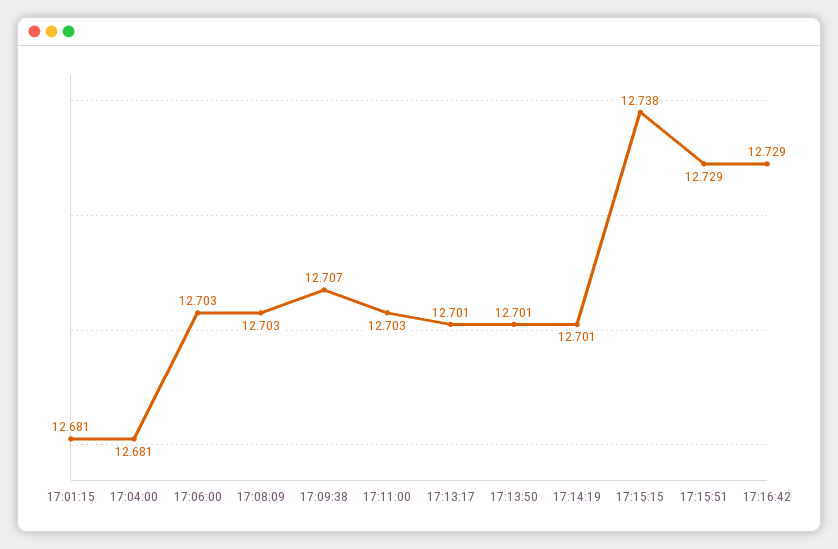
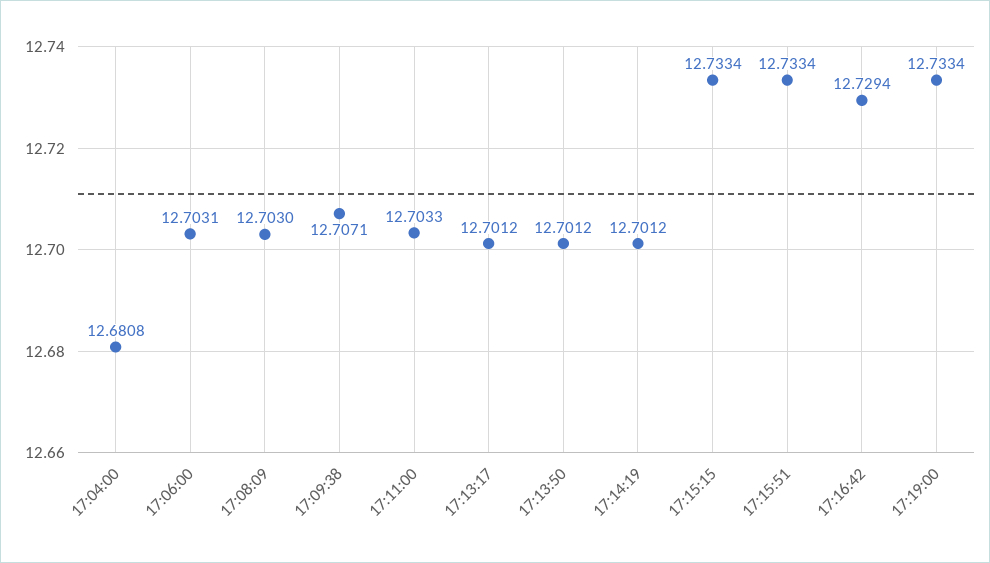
17:01:15: 12.681 -> none
17:15:15: 12.738 -> 12.7334
17:15:51: 12.729 -> 12.7334
17:19:00: none -> 12.7334

